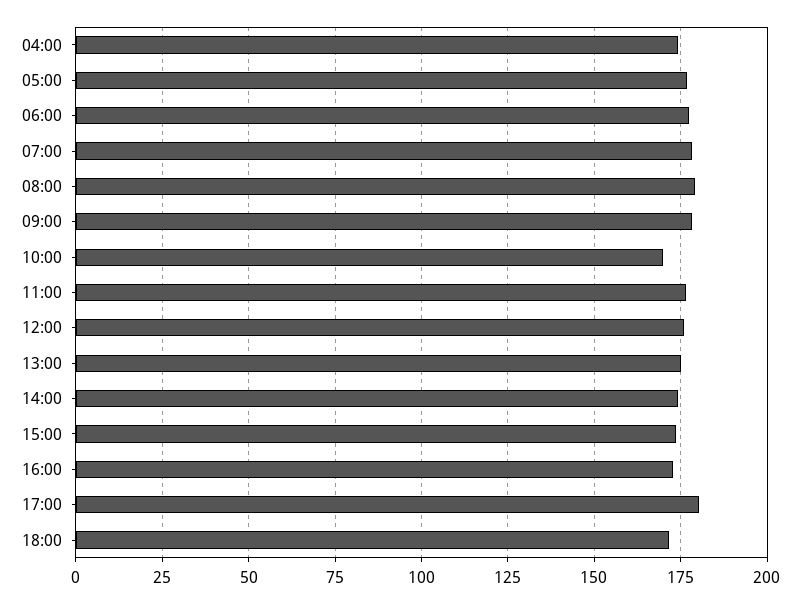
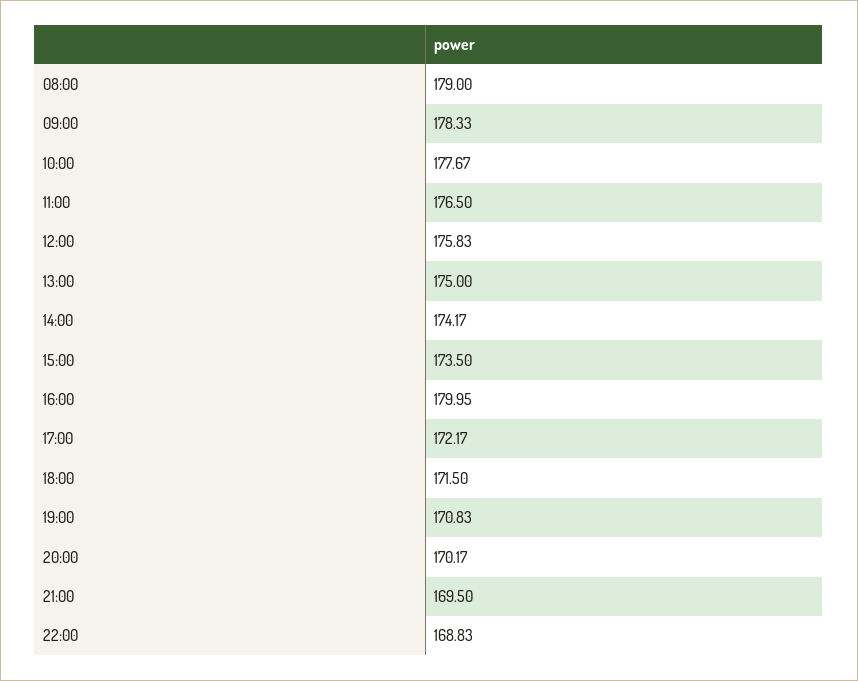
04:00: 175 -> none
05:00: 177.5 -> none
06:00: 177.5 -> none
07:00: 177.5 -> none
10:00: 170 -> 177.67
16:00: 172.5 -> 179.95
17:00: 180 -> 172.17
19:00: none -> 170.83
20:00: none -> 170.17
21:00: none -> 169.5
22:00: none -> 168.83

